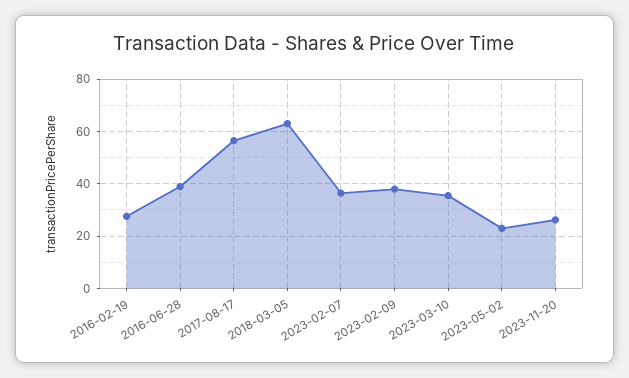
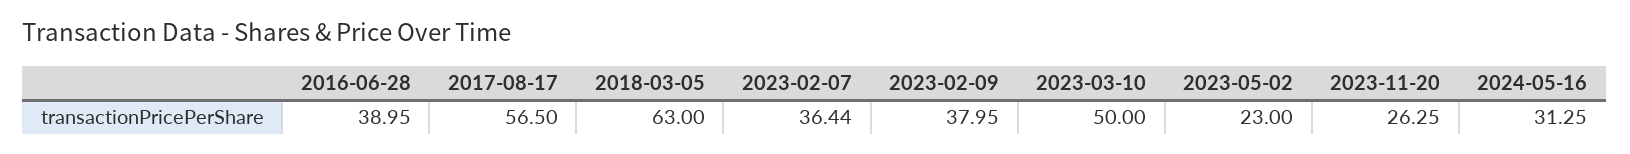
2016-02-19: 27.5 -> none
2023-03-10: 35 -> 50
2024-05-16: none -> 31.25

